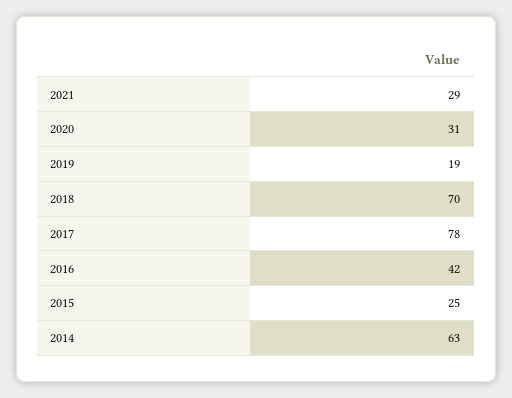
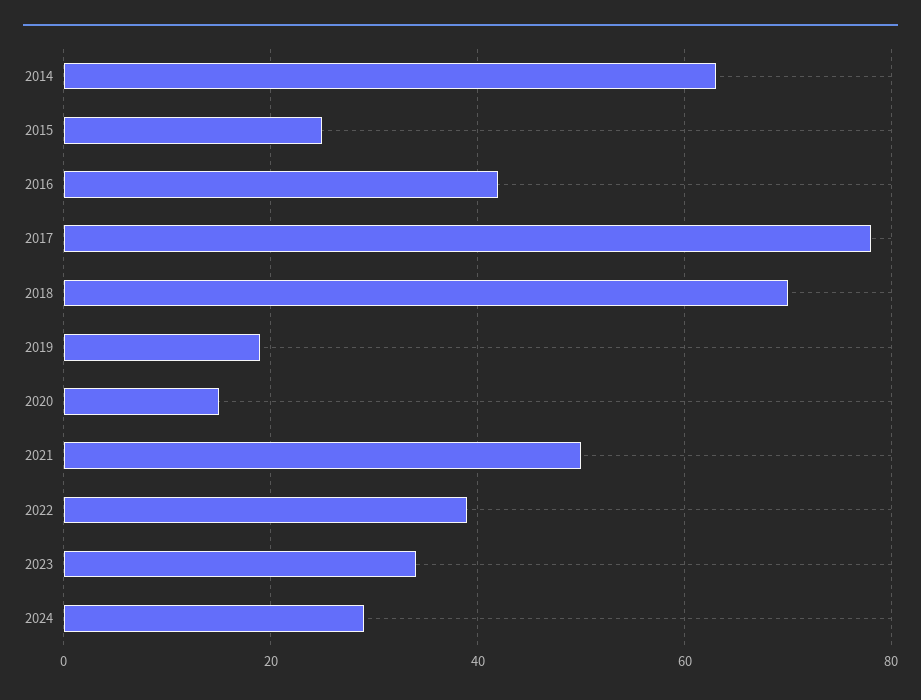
2021: 29 -> 50
2020: 31 -> 15
2022: none -> 40
2023: none -> 35
2024: none -> 30

